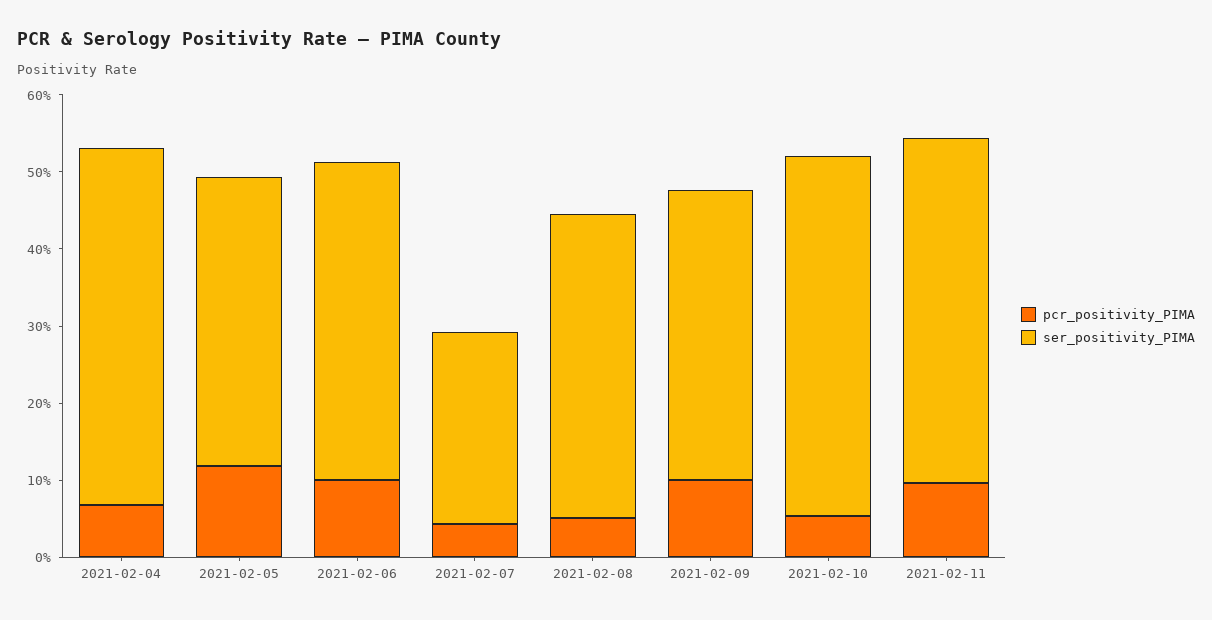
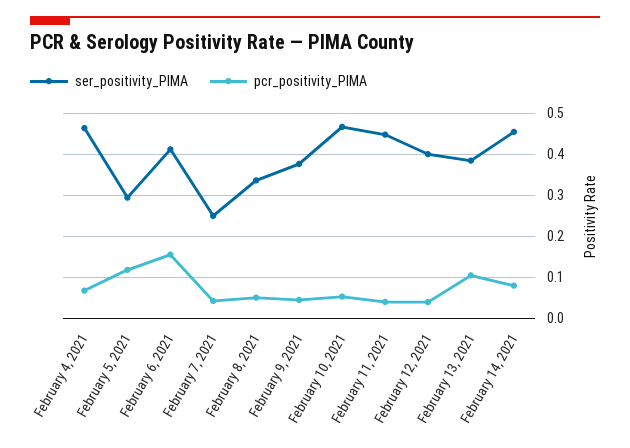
ser_positivity_PIMA, 2021-02-05: 0.38 -> 0.3
pcr_positivity_PIMA, 2021-02-06: 0.1 -> 0.16
ser_positivity_PIMA, 2021-02-08: 0.4 -> 0.34
pcr_positivity_PIMA, 2021-02-09: 0.1 -> 0.04
pcr_positivity_PIMA, 2021-02-11: 0.1 -> 0.04
ser_positivity_PIMA, February 12, 2021: none -> 0.4
pcr_positivity_PIMA, February 12, 2021: none -> 0.04
ser_positivity_PIMA, February 13, 2021: none -> 0.38
pcr_positivity_PIMA, February 13, 2021: none -> 0.1
ser_positivity_PIMA, February 14, 2021: none -> 0.46
pcr_positivity_PIMA, February 14, 2021: none -> 0.08

